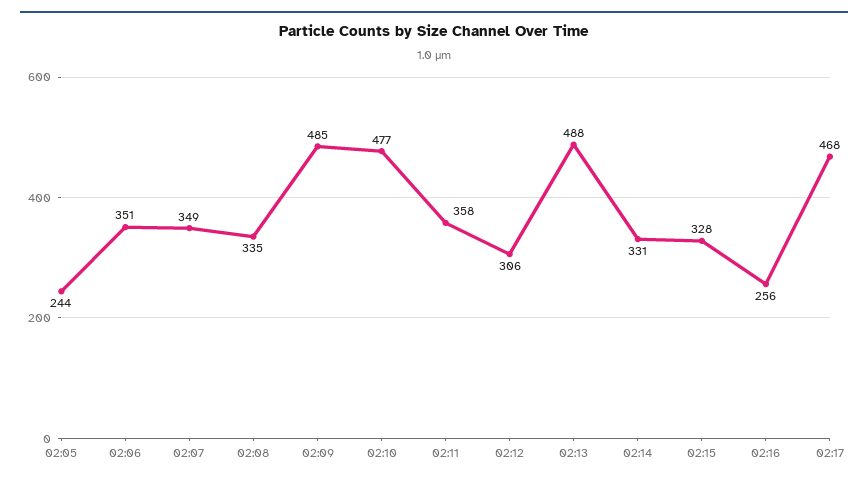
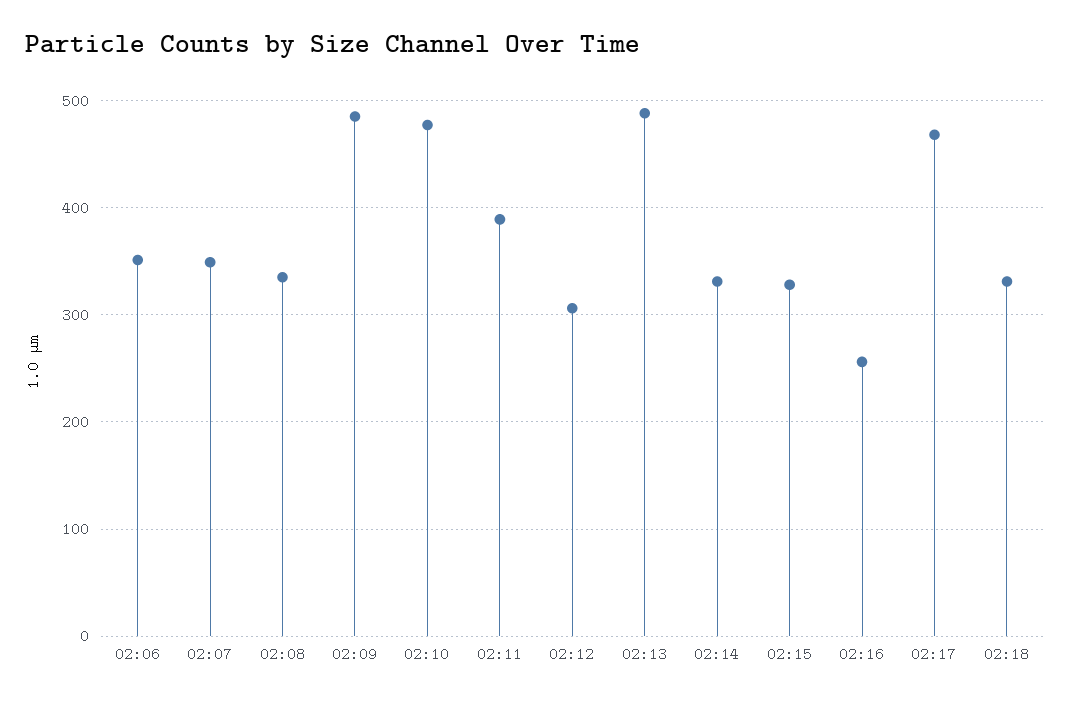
02:05: 244 -> none
02:11: 358 -> 390
02:18: none -> 330

